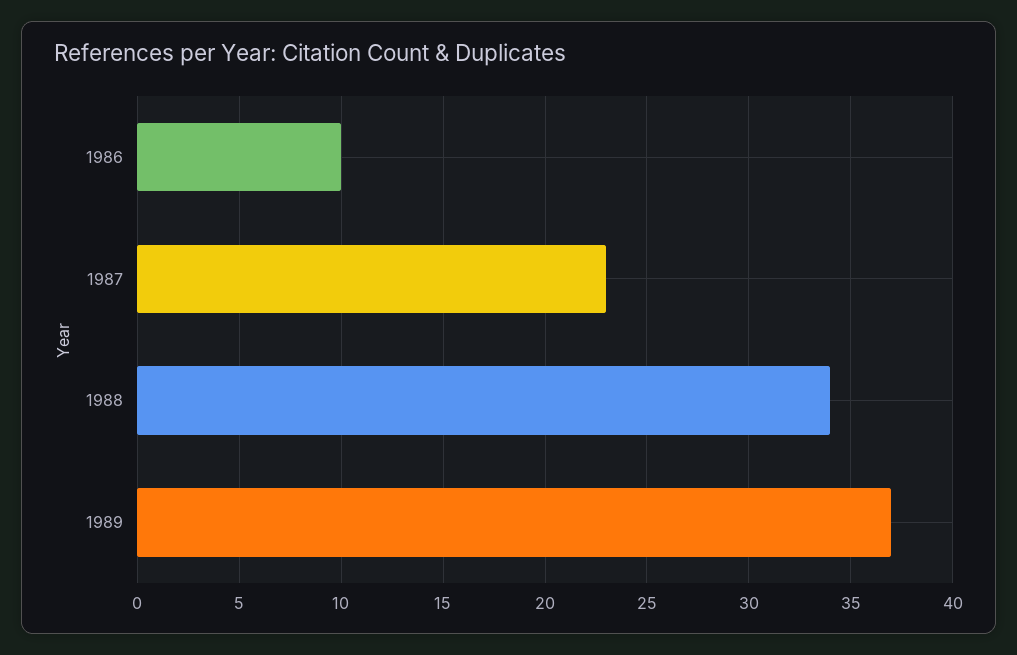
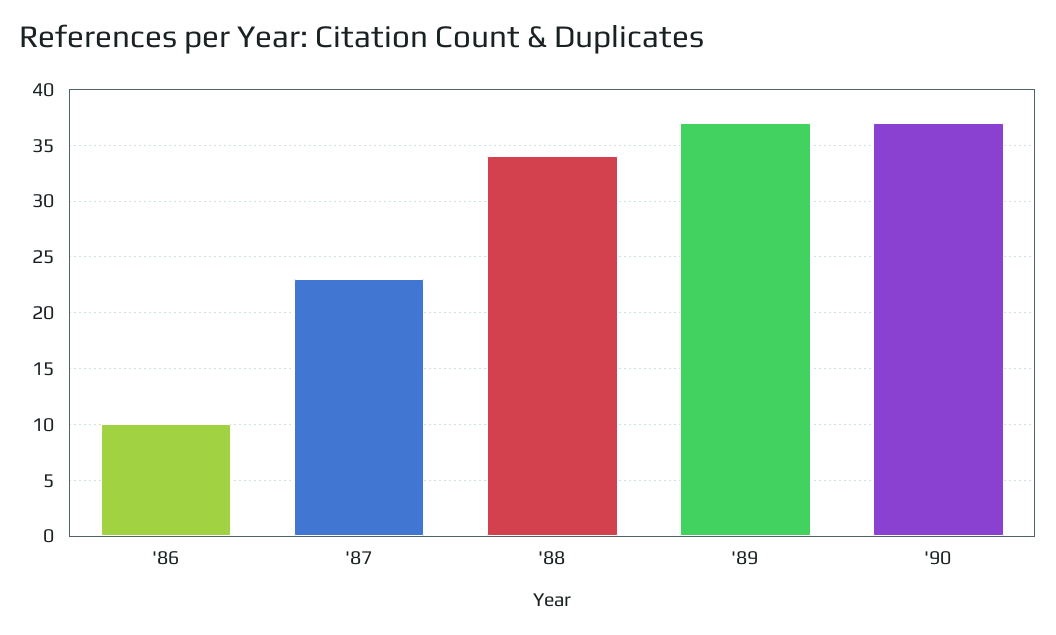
'90: none -> 37

